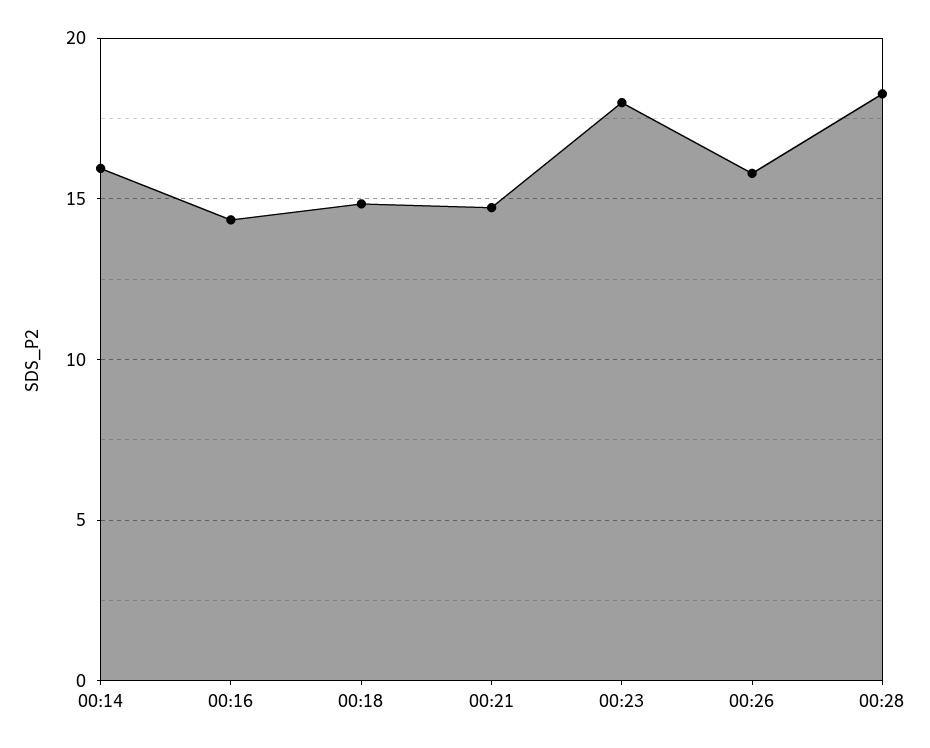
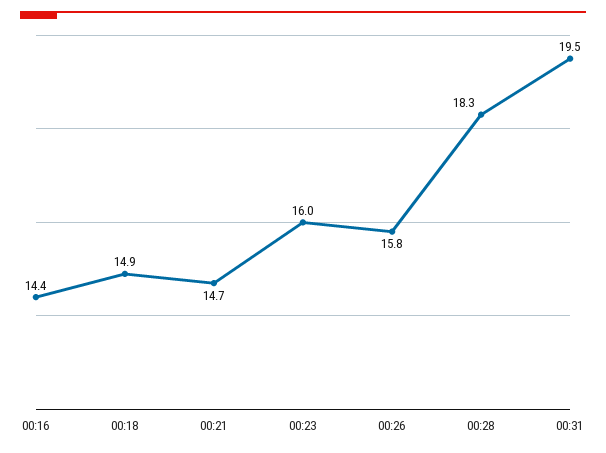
00:14: 16 -> none
00:23: 18 -> 16
00:31: none -> 19.5

